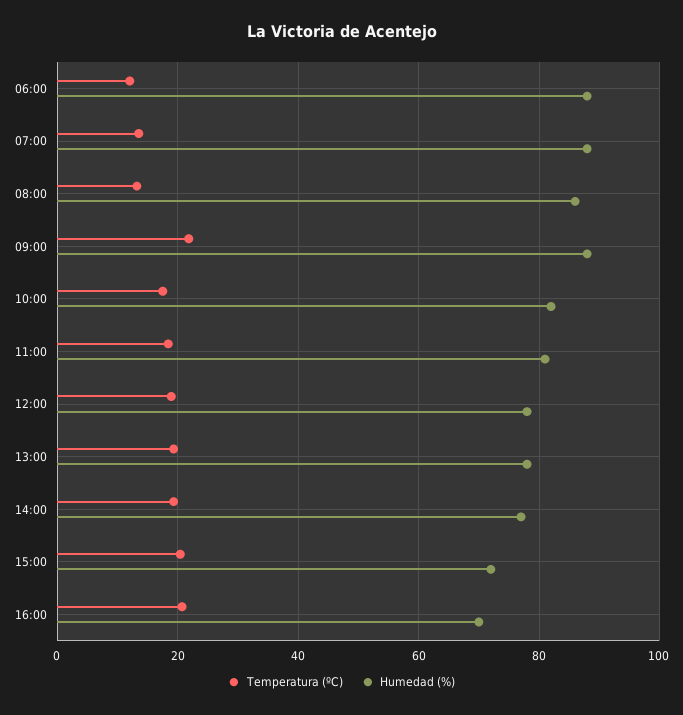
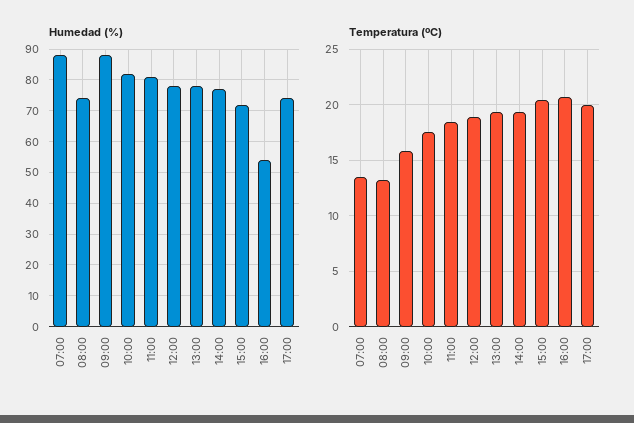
Temperatura (ºC), 06:00: 12 -> none
Humedad (%), 06:00: 88 -> none
Humedad (%), 08:00: 86 -> 75
Temperatura (ºC), 09:00: 22 -> 16
Humedad (%), 16:00: 70 -> 55
Humedad (%), 17:00: none -> 75
Temperatura (ºC), 17:00: none -> 20

